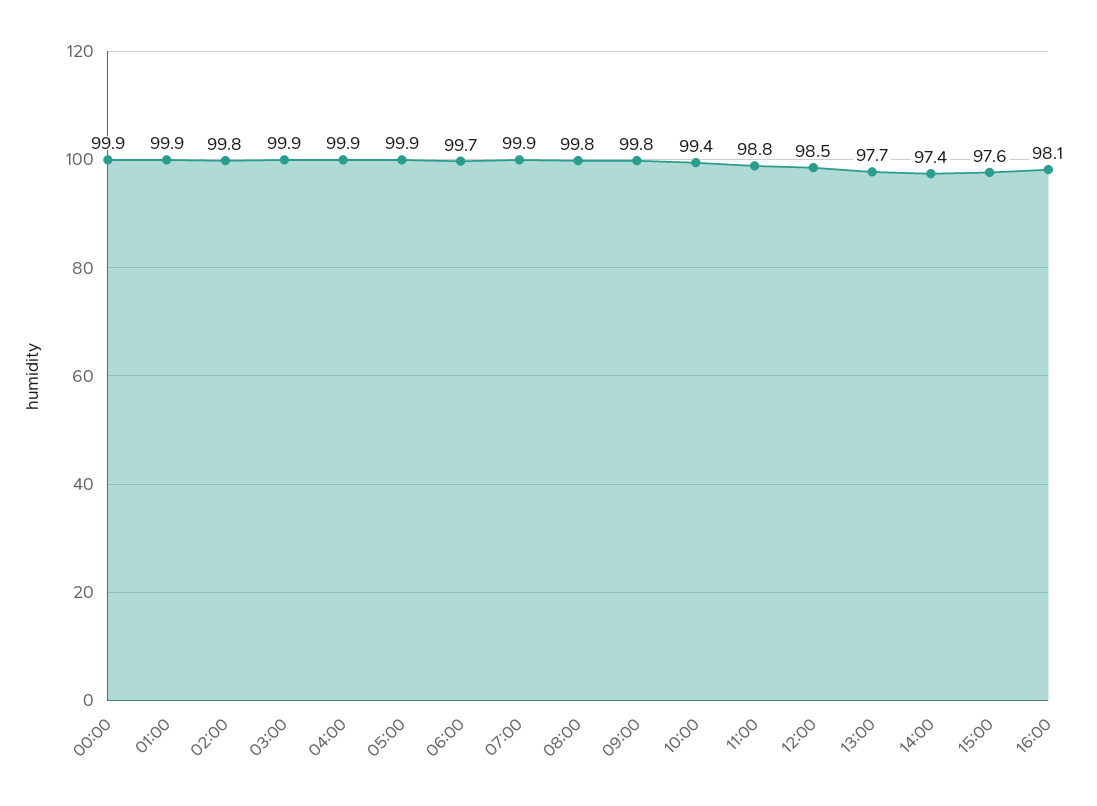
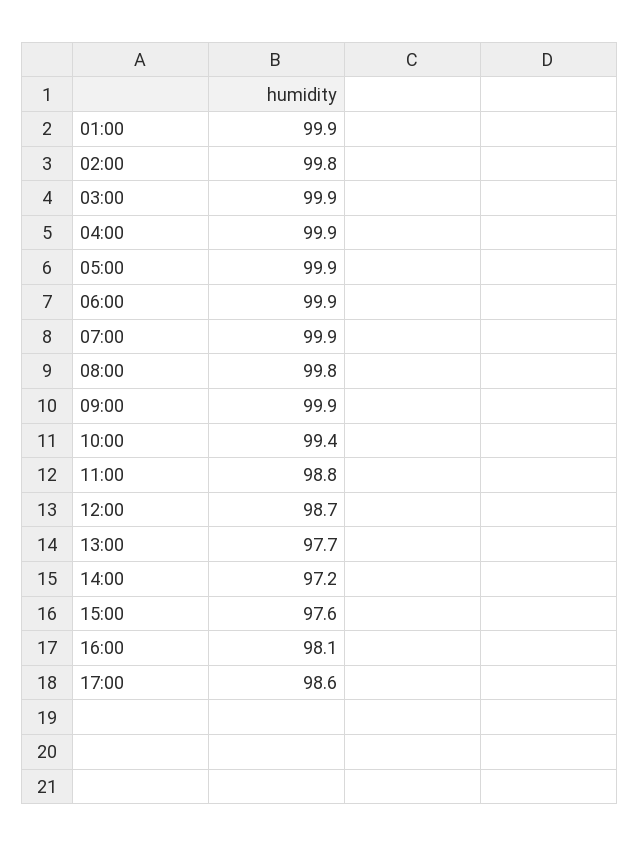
00:00: 99.9 -> none
06:00: 99.7 -> 99.9
09:00: 99.8 -> 99.9
12:00: 98.5 -> 98.7
14:00: 97.4 -> 97.2
17:00: none -> 98.6

